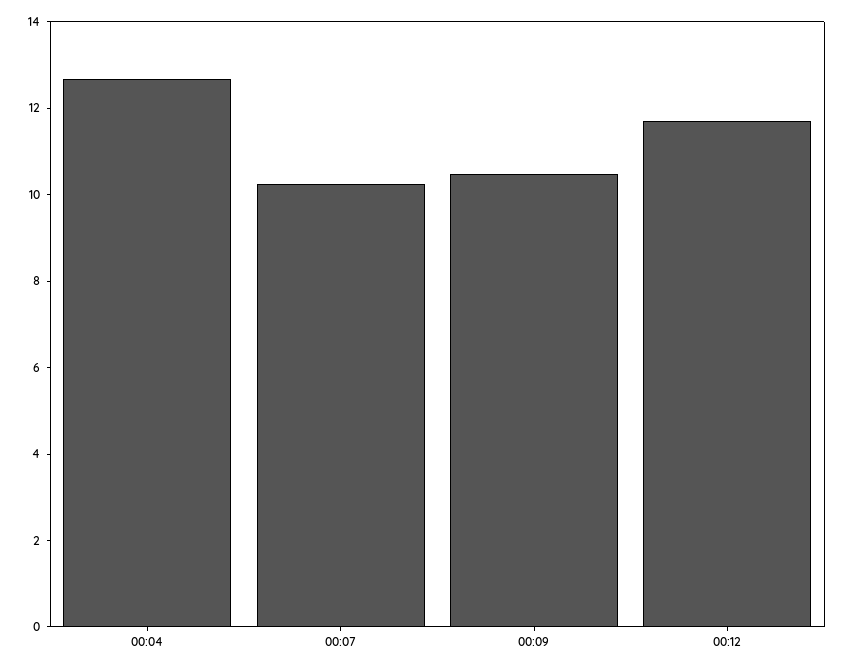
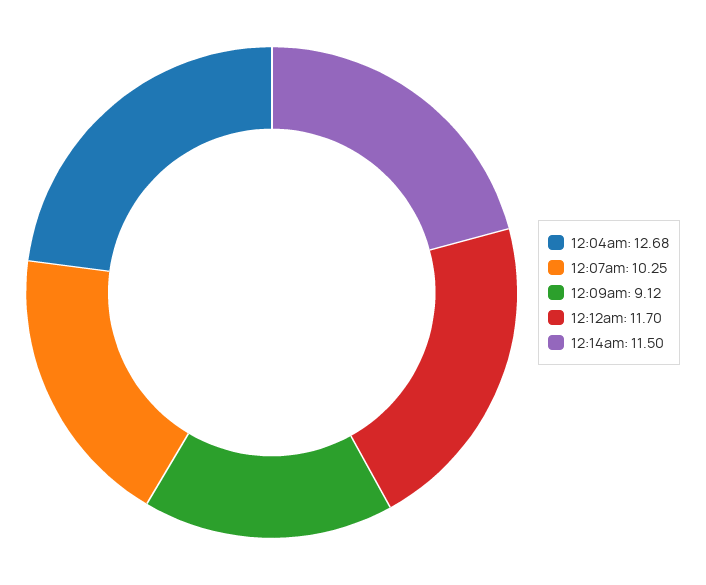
00:09: 10.5 -> 9.12
12:14am: none -> 11.5

